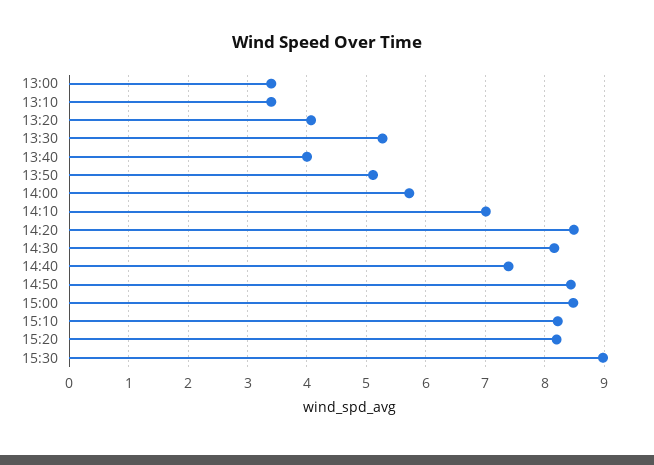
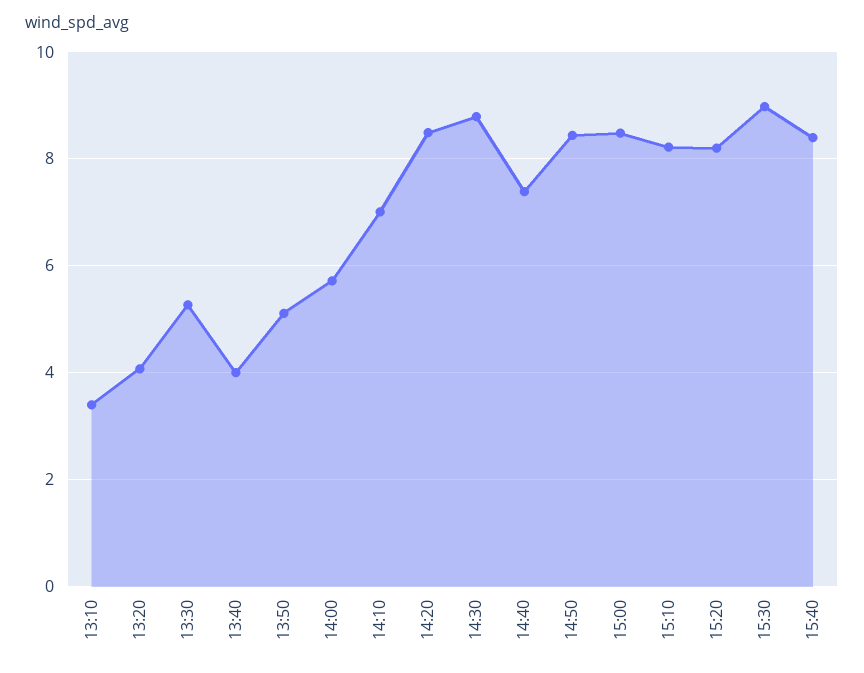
13:00: 3.4 -> none
14:30: 8.2 -> 8.8
15:40: none -> 8.4

